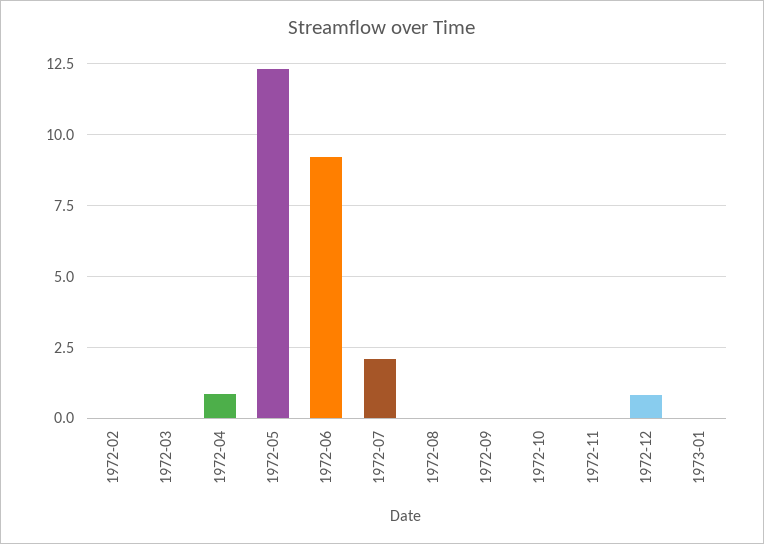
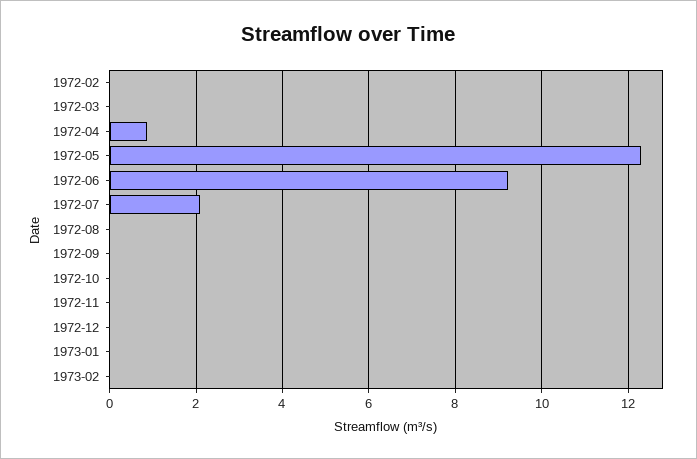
1972-12: 0.75 -> 0
1973-02: none -> 0

